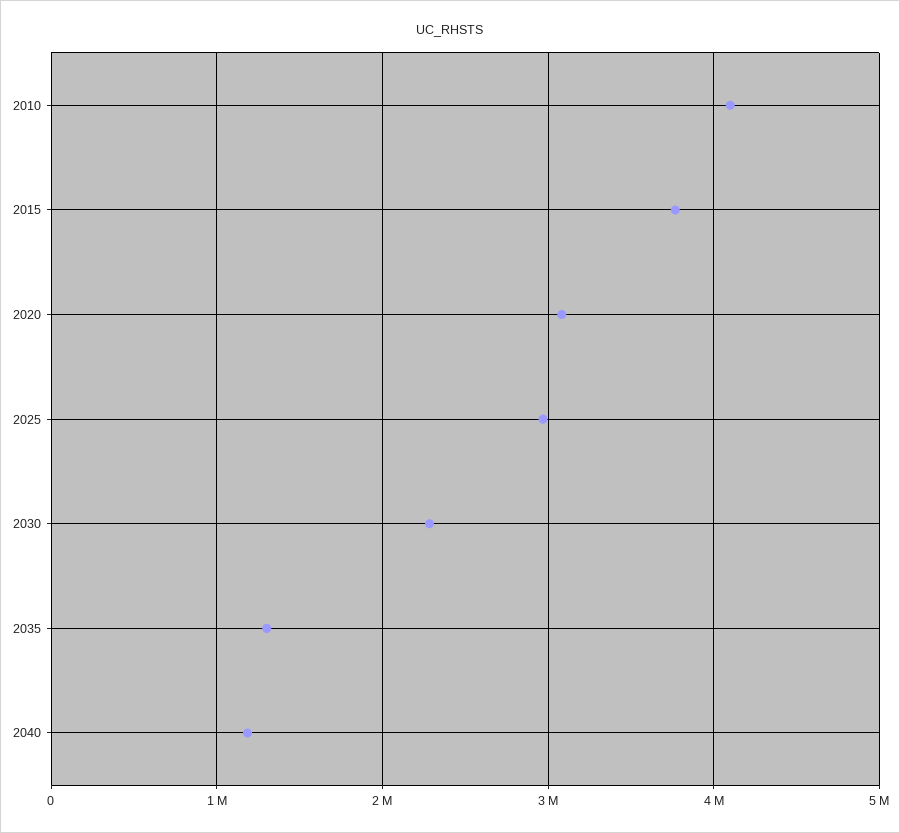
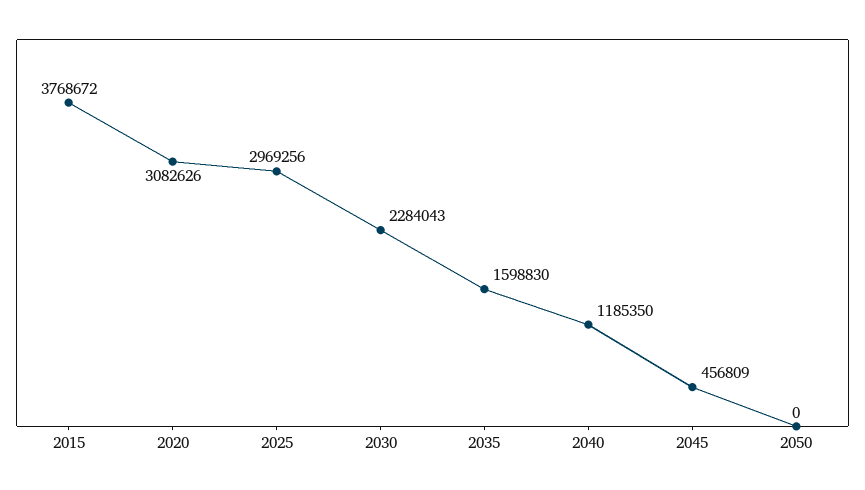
2010: 4100000 -> none
2035: 1300000 -> 1598830
2045: none -> 456809
2050: none -> 0

